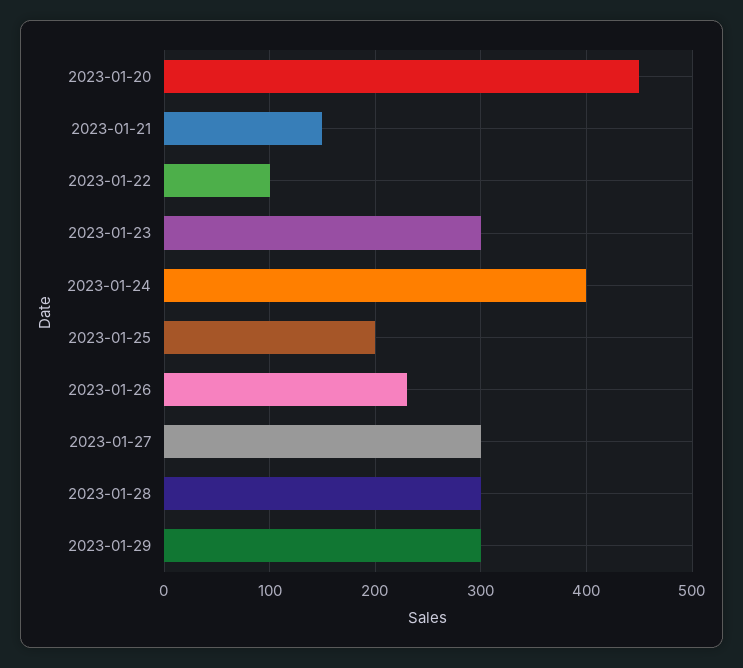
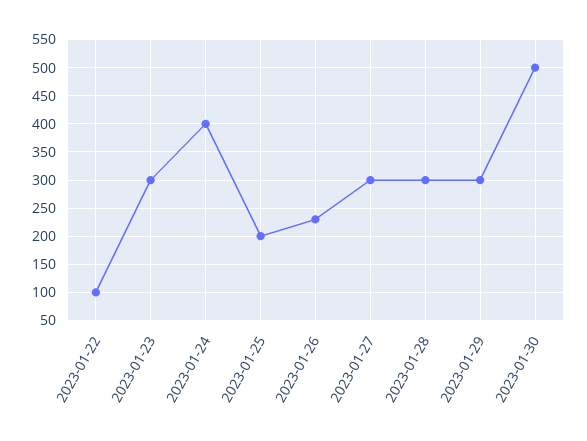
2023-01-20: 450 -> none
2023-01-21: 150 -> none
2023-01-30: none -> 500

